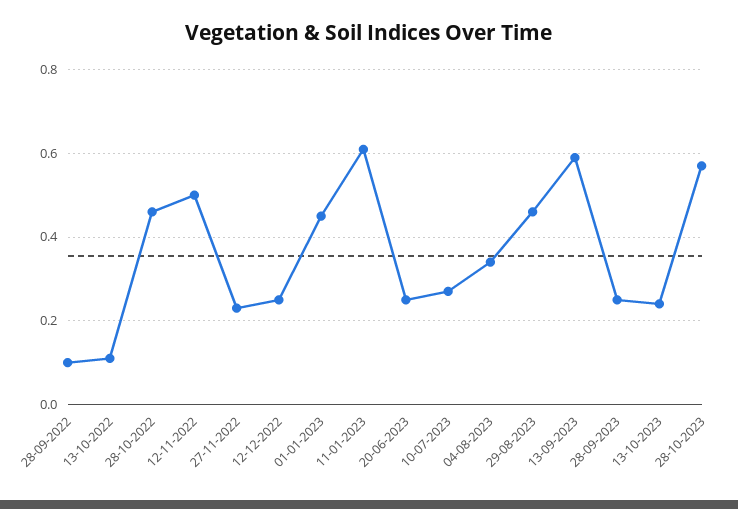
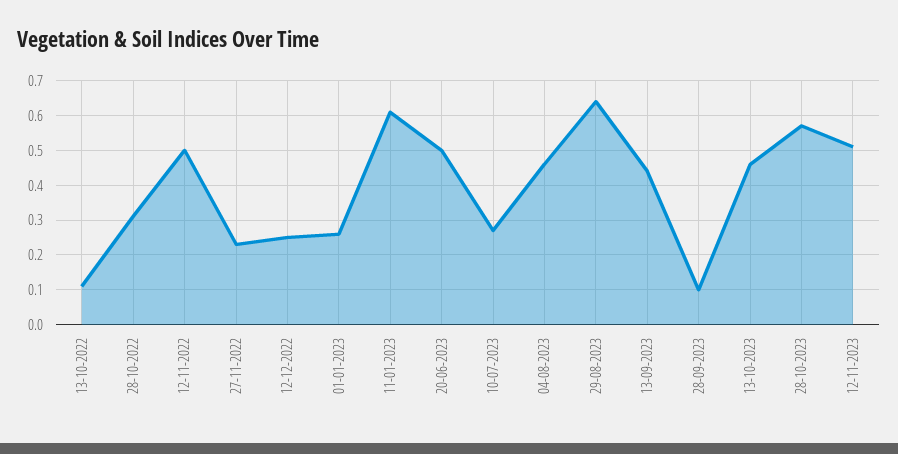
28-09-2022: 0.1 -> none
28-10-2022: 0.45 -> 0.3
01-01-2023: 0.45 -> 0.25
20-06-2023: 0.25 -> 0.5
04-08-2023: 0.35 -> 0.45
29-08-2023: 0.45 -> 0.65
13-09-2023: 0.6 -> 0.45
28-09-2023: 0.25 -> 0.1
13-10-2023: 0.25 -> 0.45
12-11-2023: none -> 0.5

